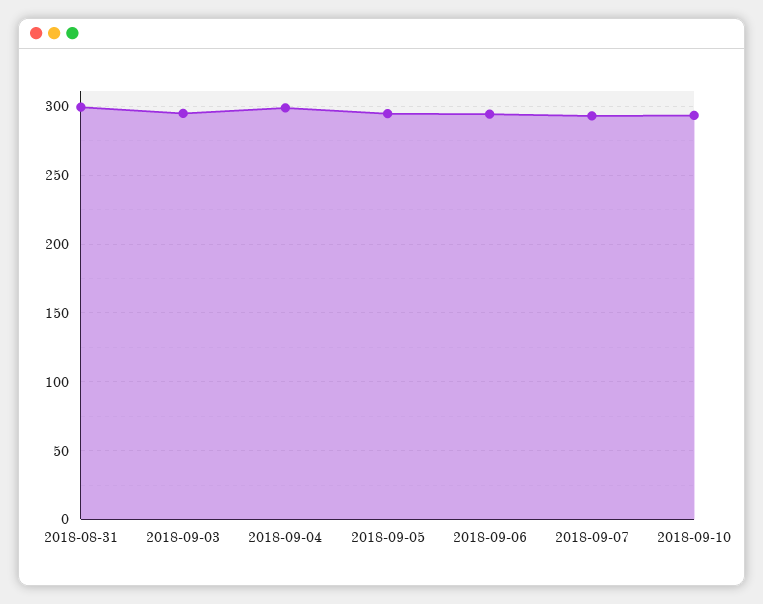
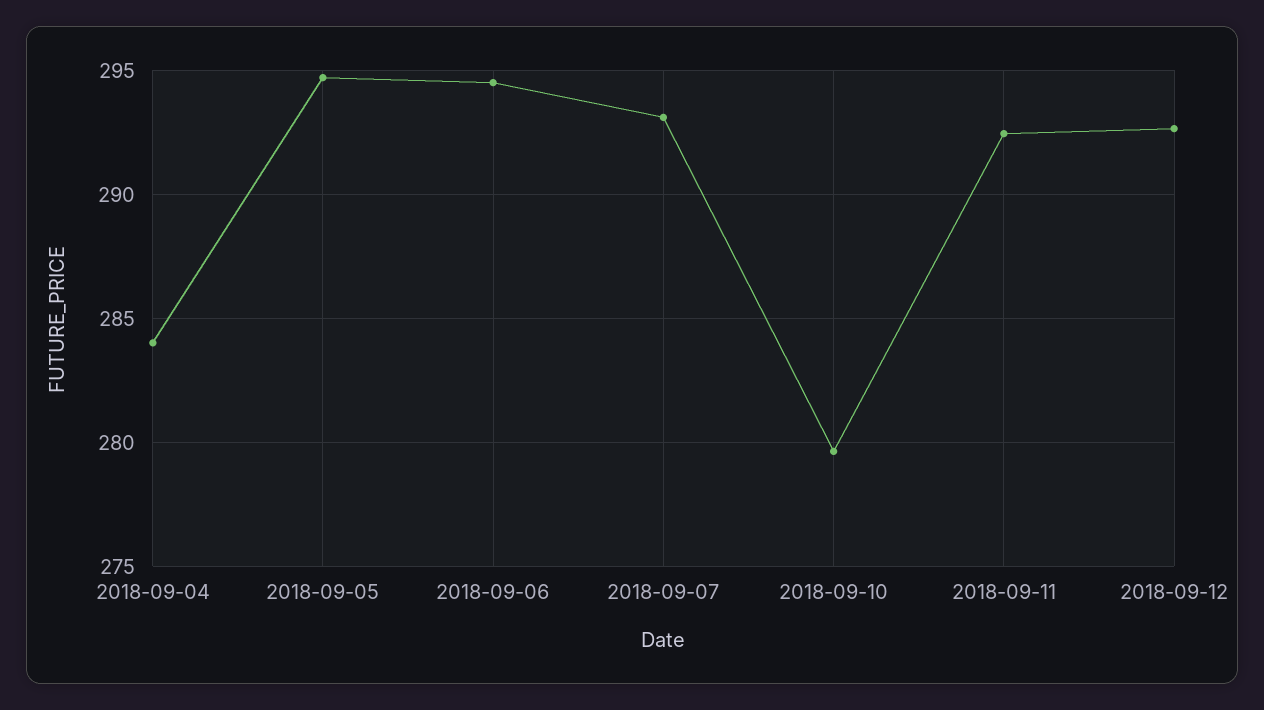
2018-08-31: 300 -> none
2018-09-03: 295 -> none
2018-09-04: 300 -> 284
2018-09-10: 295 -> 279.5
2018-09-11: none -> 292.5
2018-09-12: none -> 292.5

